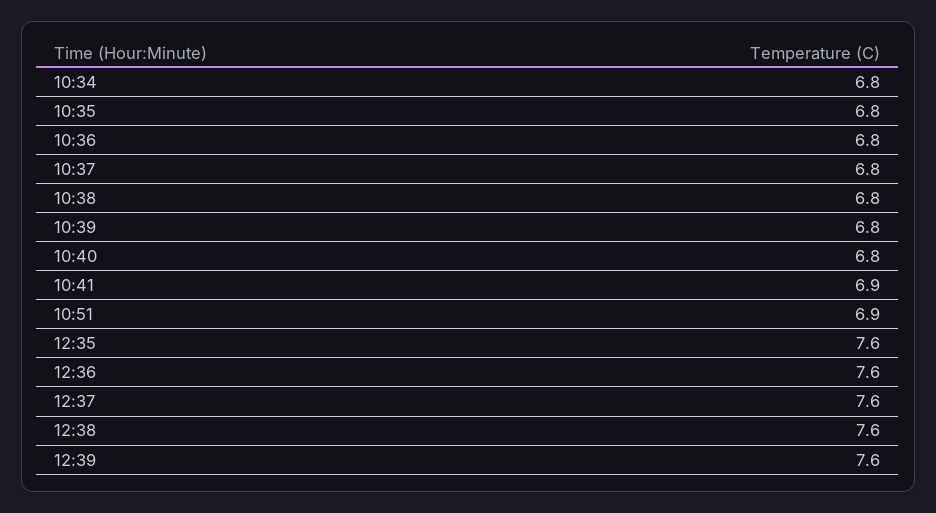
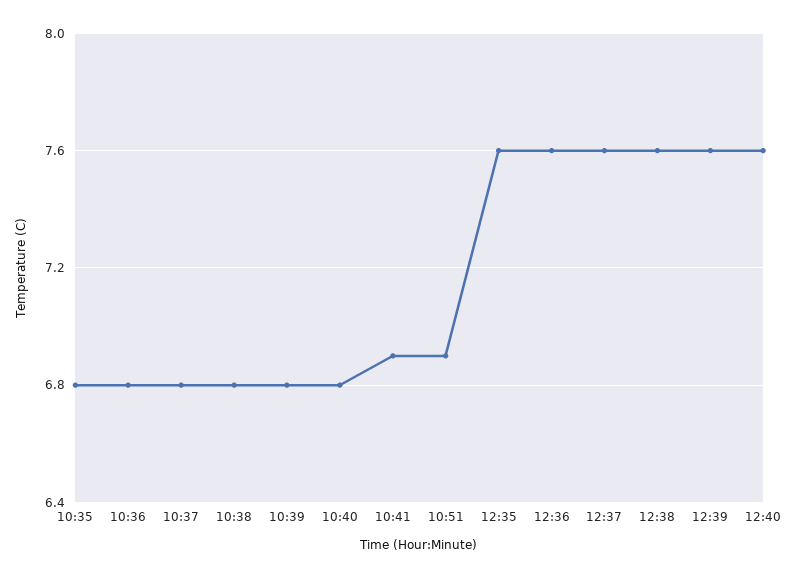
10:34: 6.8 -> none
12:40: none -> 7.6

